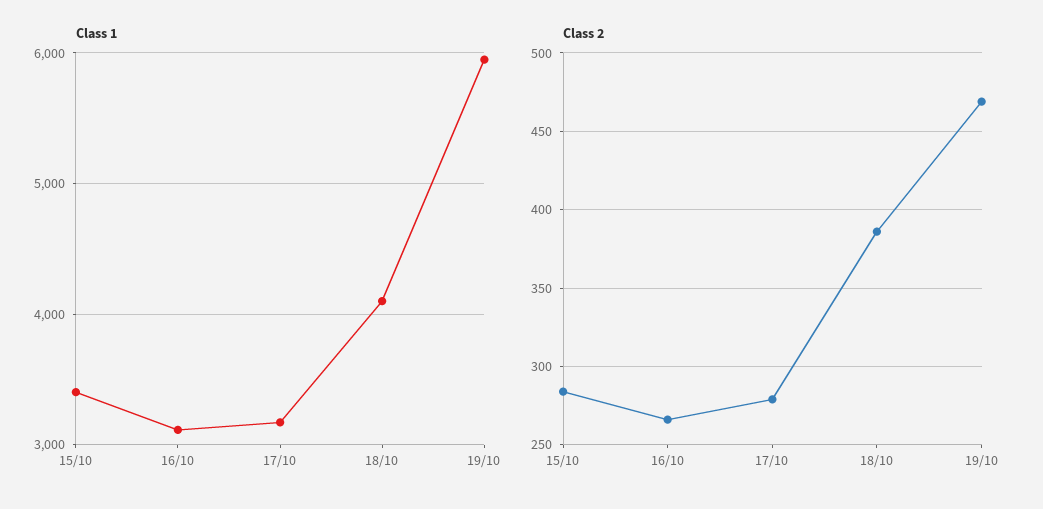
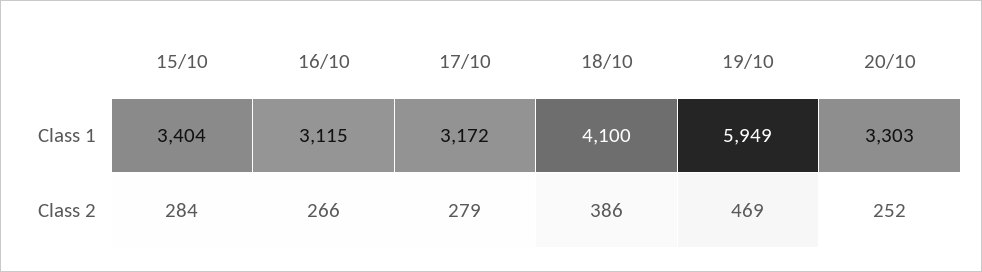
Class 1, 20/10: none -> 3303
Class 2, 20/10: none -> 252

